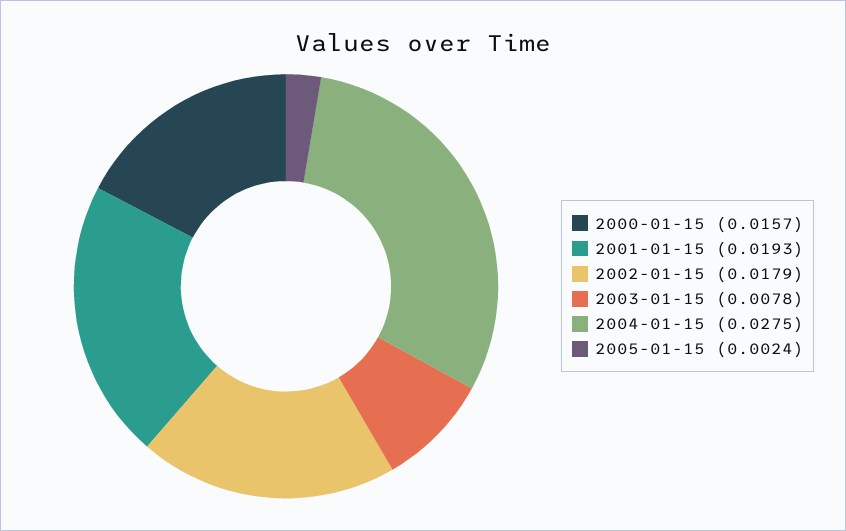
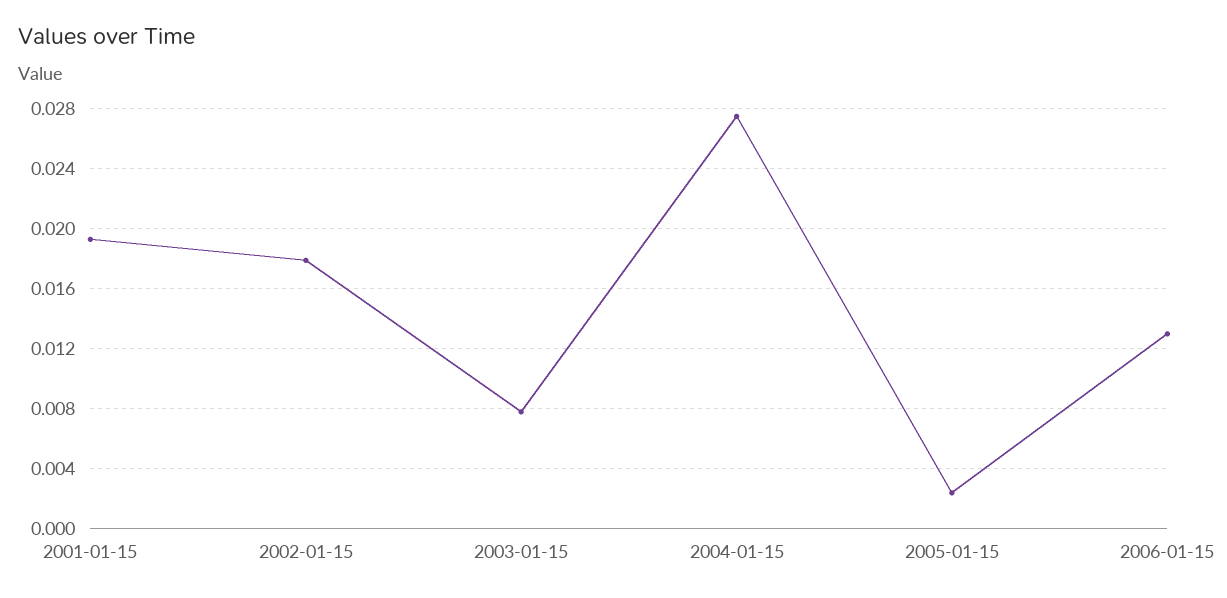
2000-01-15: 0.0157 -> none
2006-01-15: none -> 0.013

